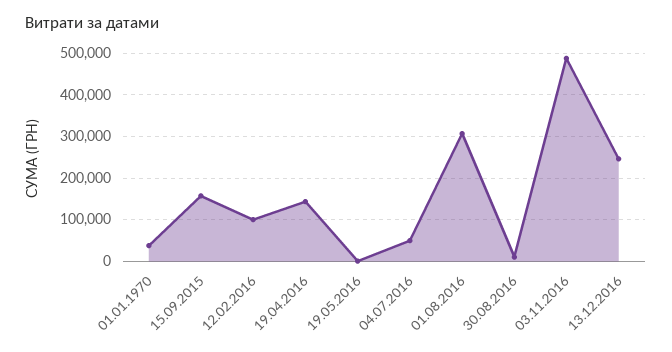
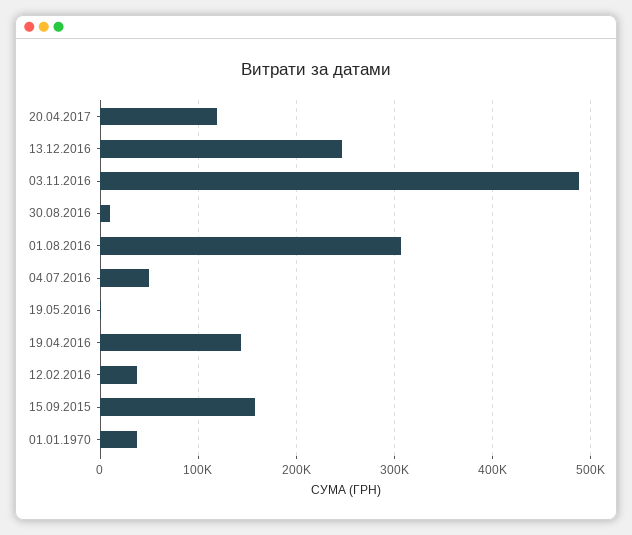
12.02.2016: 100000 -> 40000
20.04.2017: none -> 120000

